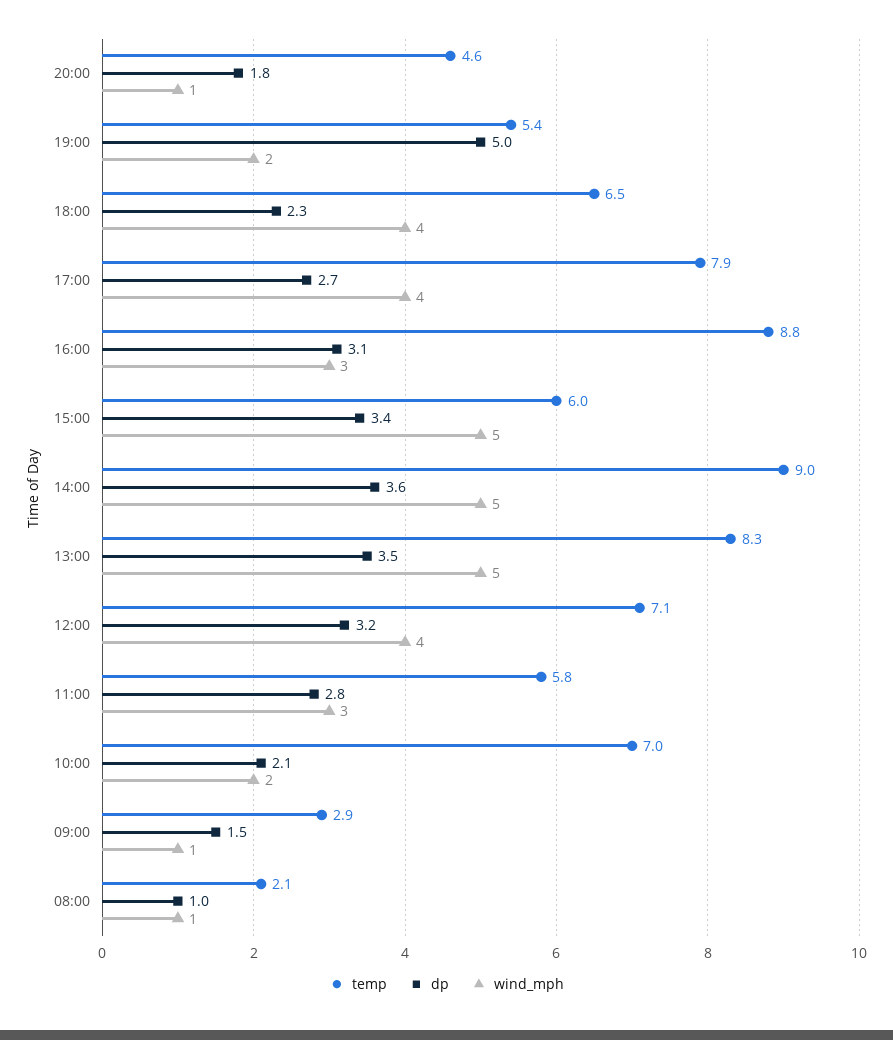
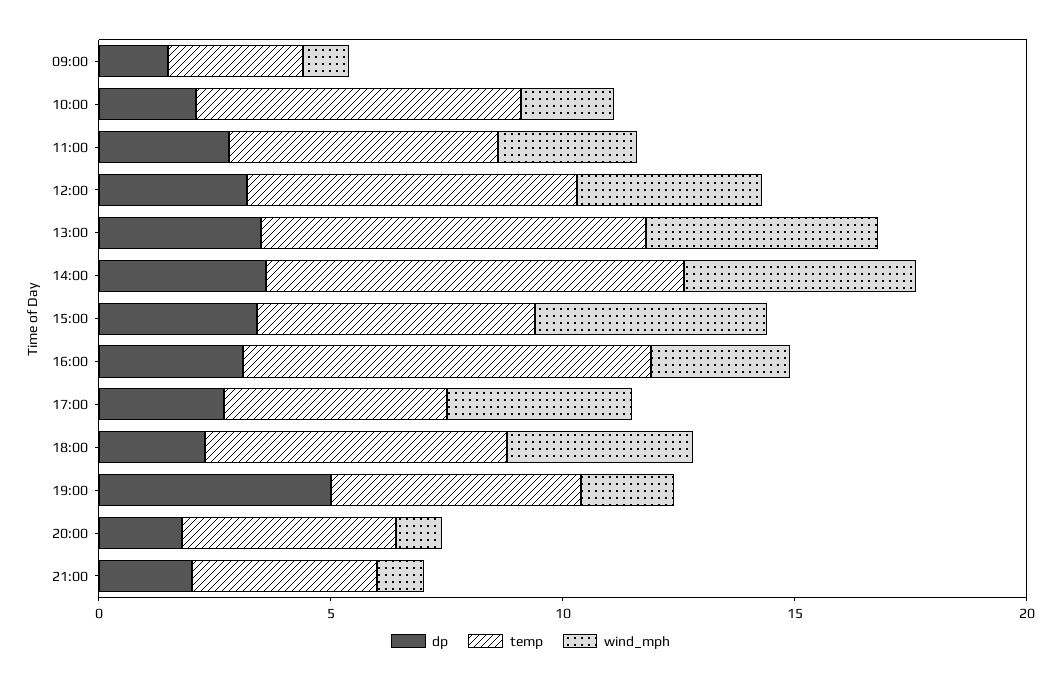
temp, 17:00: 7.9 -> 5
temp, 08:00: 2.1 -> none
dp, 08:00: 1 -> none
wind_mph, 08:00: 1 -> none
dp, 21:00: none -> 2
temp, 21:00: none -> 4
wind_mph, 21:00: none -> 1

